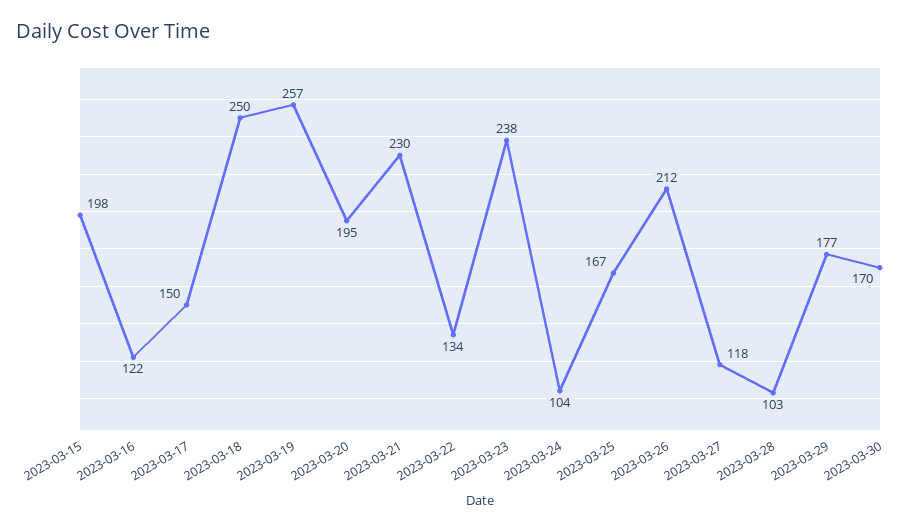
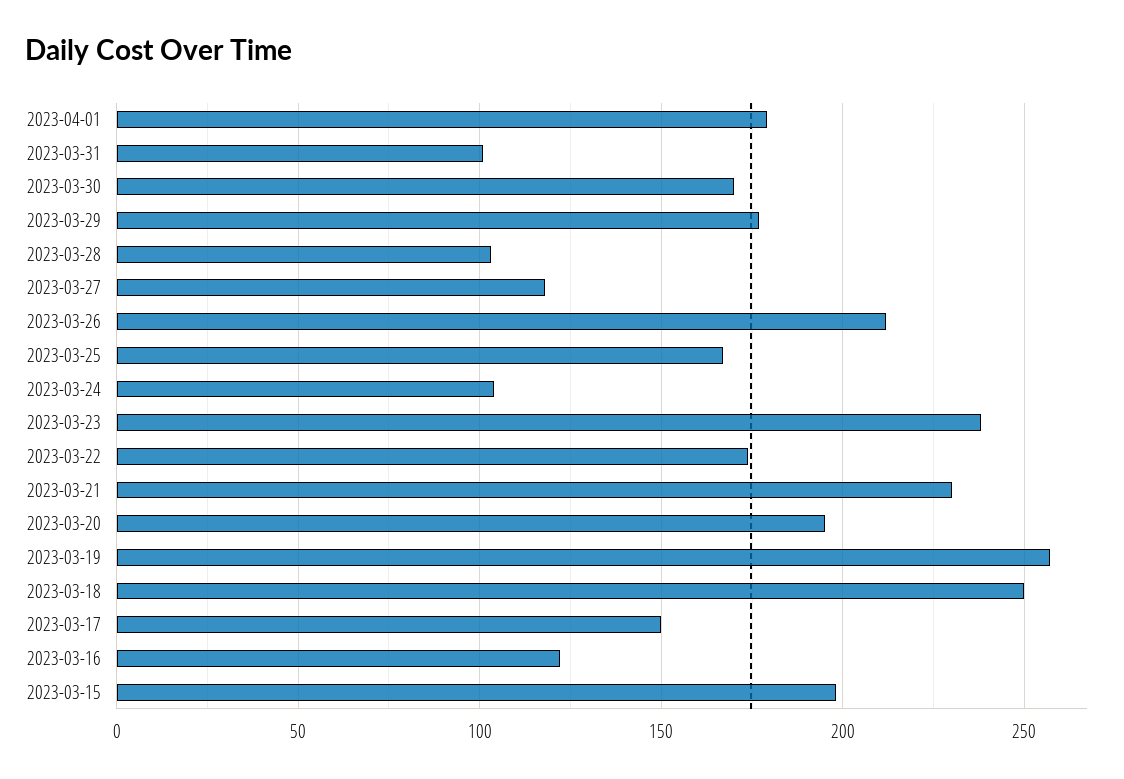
2023-03-22: 134 -> 175
2023-04-01: none -> 180
2023-03-31: none -> 100

